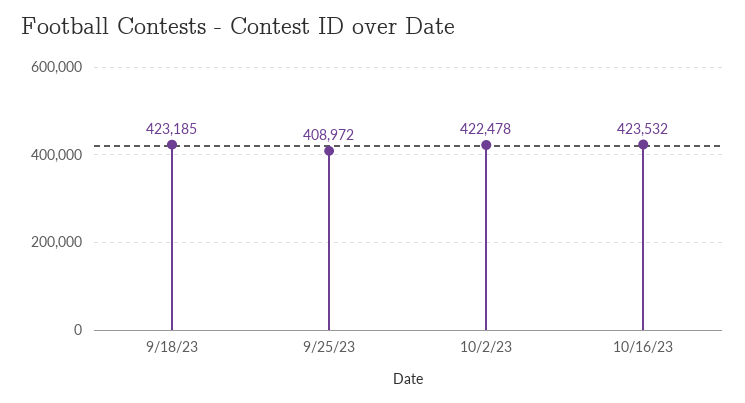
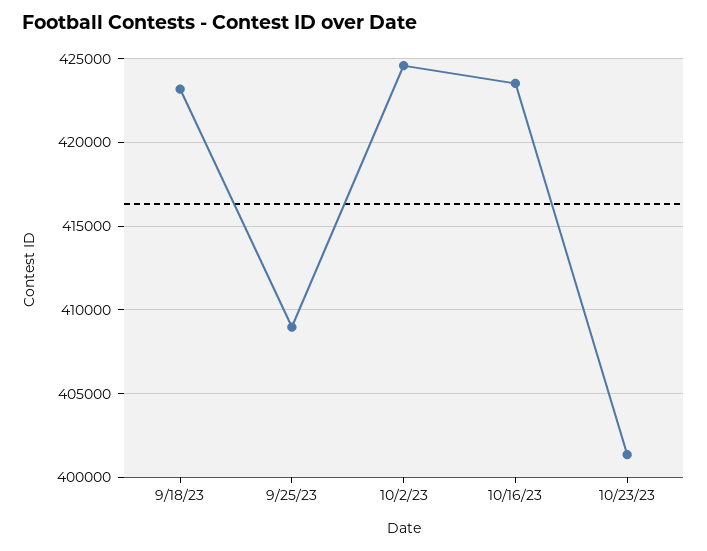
10/2/23: 422478 -> 424500
10/23/23: none -> 401500

